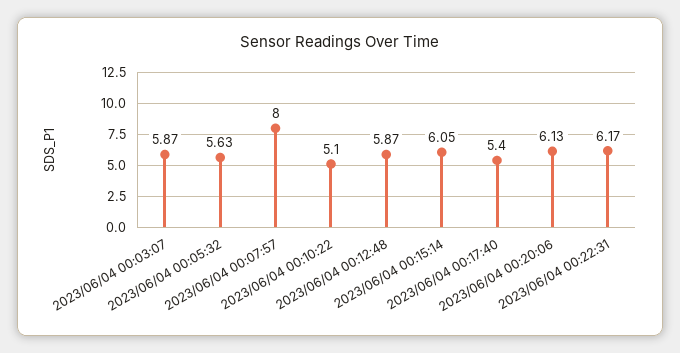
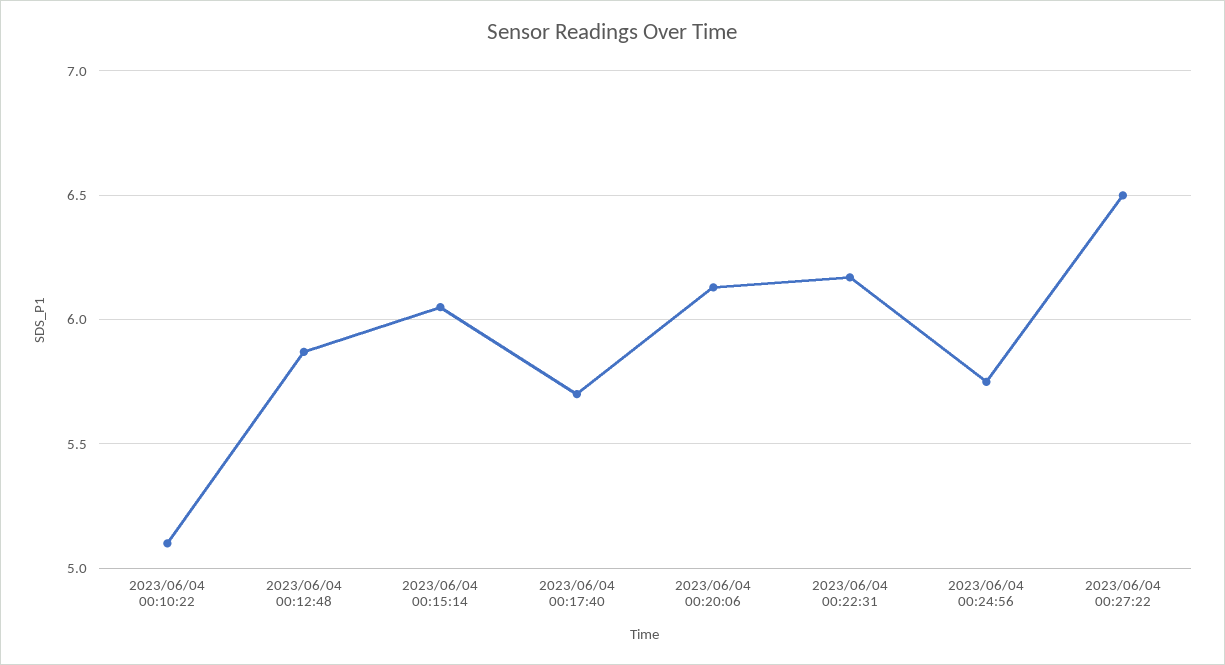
2023/06/04 00:03:07: 5.87 -> none
2023/06/04 00:05:32: 5.63 -> none
2023/06/04 00:07:57: 8 -> none
2023/06/04 00:17:40: 5.4 -> 5.7
2023/06/04 00:24:56: none -> 5.75
2023/06/04 00:27:22: none -> 6.5

